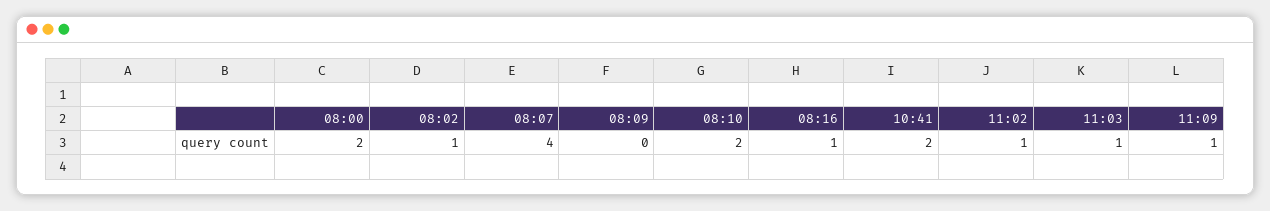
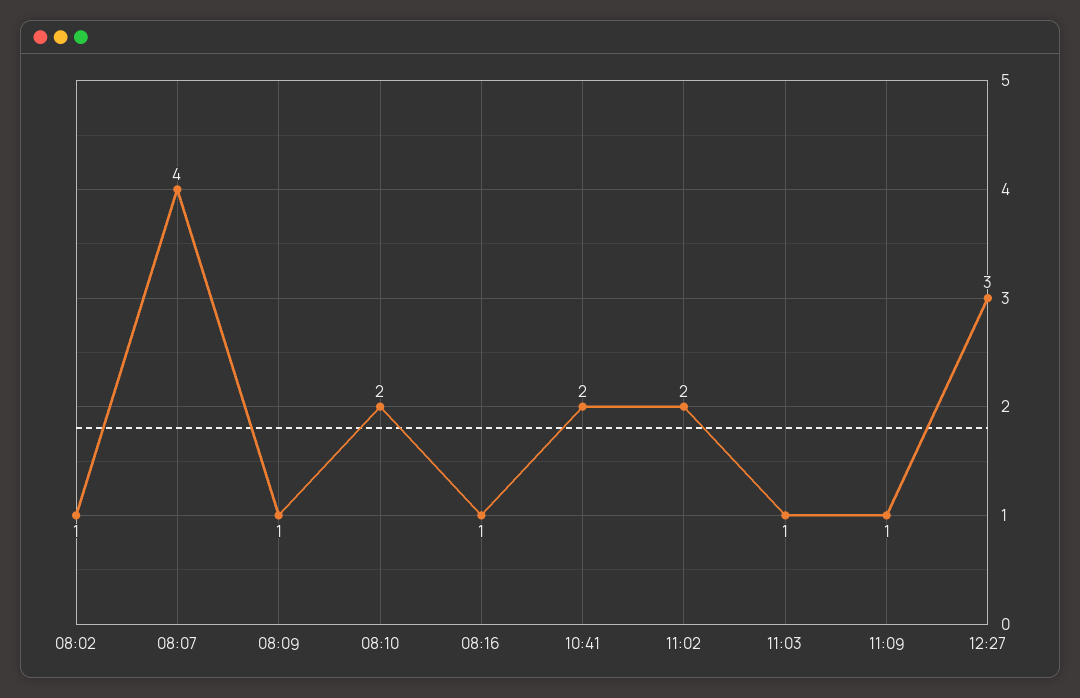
08:00: 2 -> none
08:09: 0 -> 1
11:02: 1 -> 2
12:27: none -> 3

